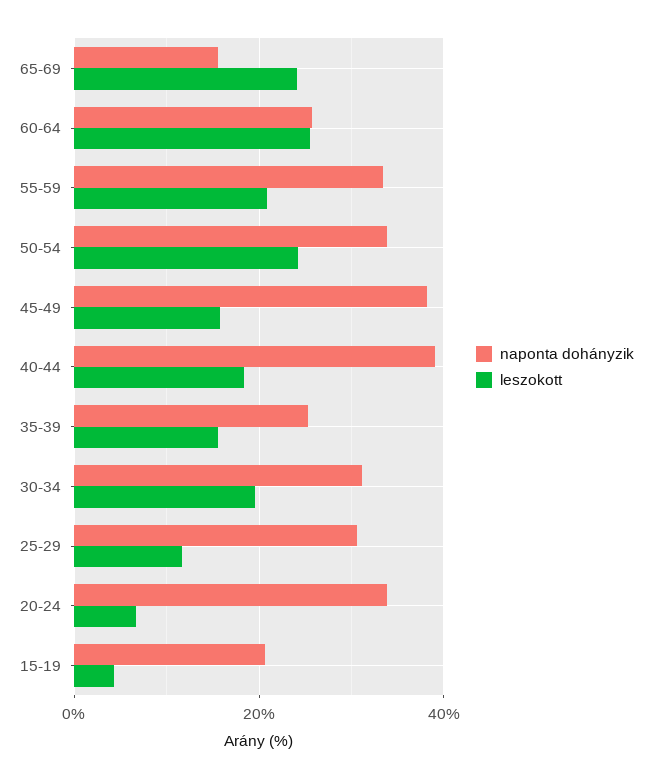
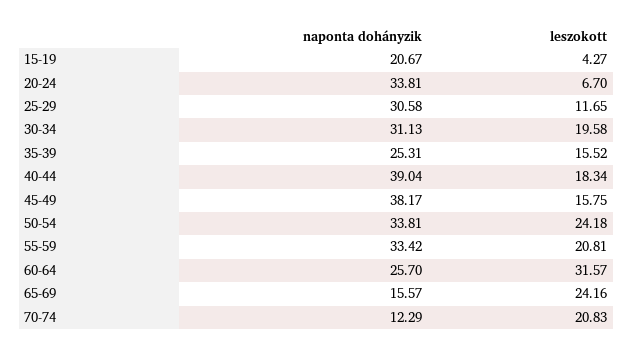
leszokott, 60-64: 26 -> 31.57
naponta dohányzik, 70-74: none -> 12.29
leszokott, 70-74: none -> 20.83

